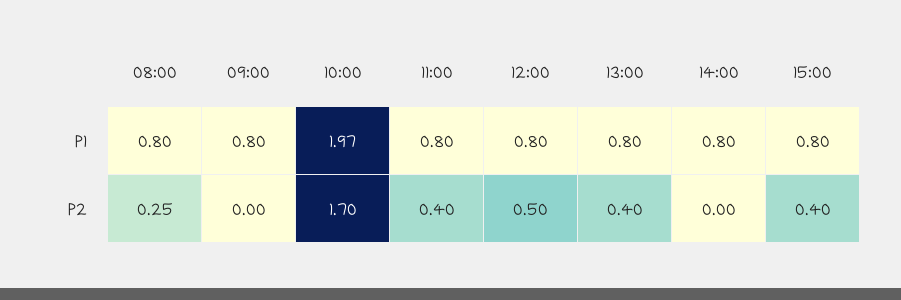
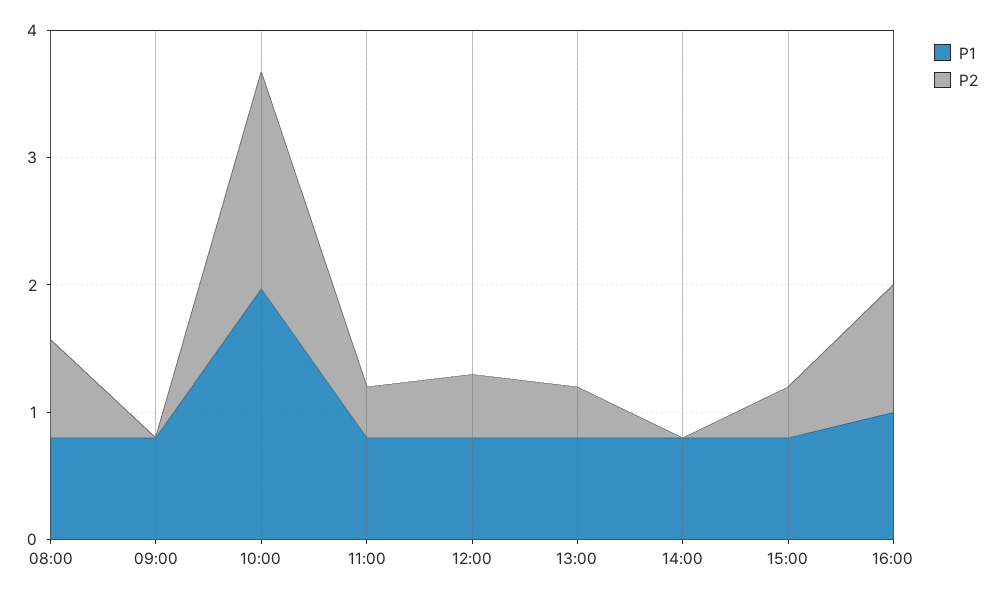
P2, 08:00: 0.25 -> 0.8
P1, 16:00: none -> 1
P2, 16:00: none -> 1

